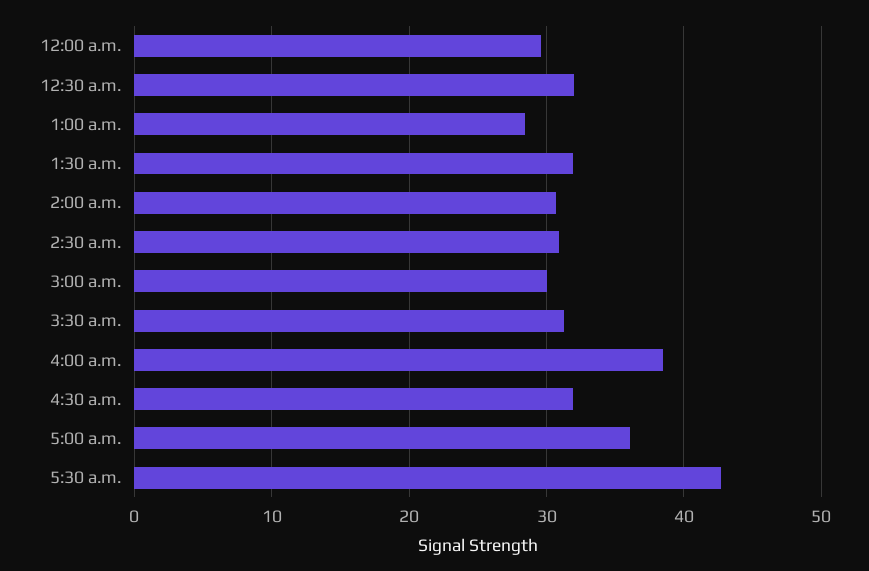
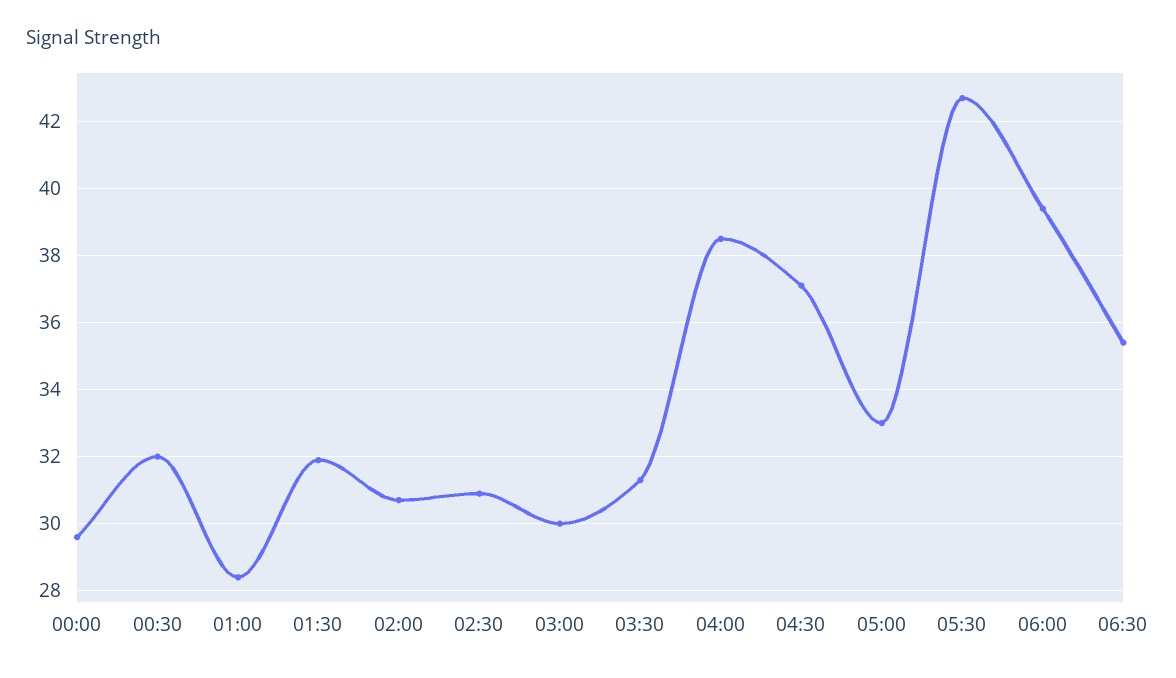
4:30 a.m.: 32 -> 37
5:00 a.m.: 36 -> 33
06:00: none -> 39.5
06:30: none -> 35.5

